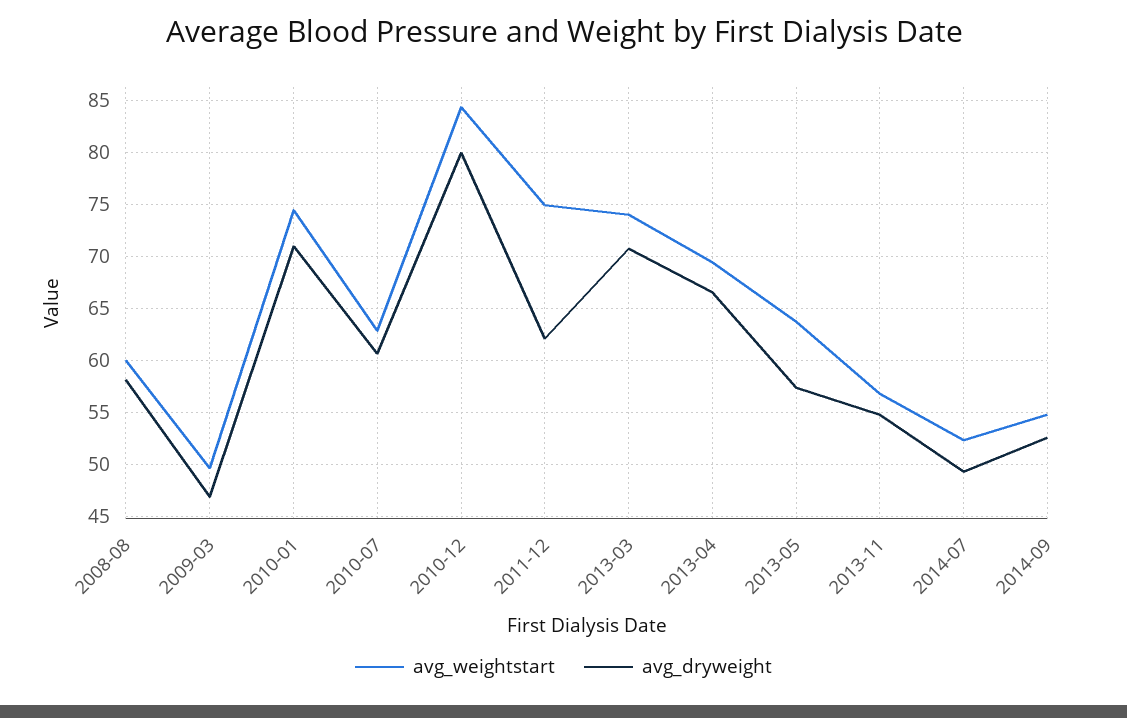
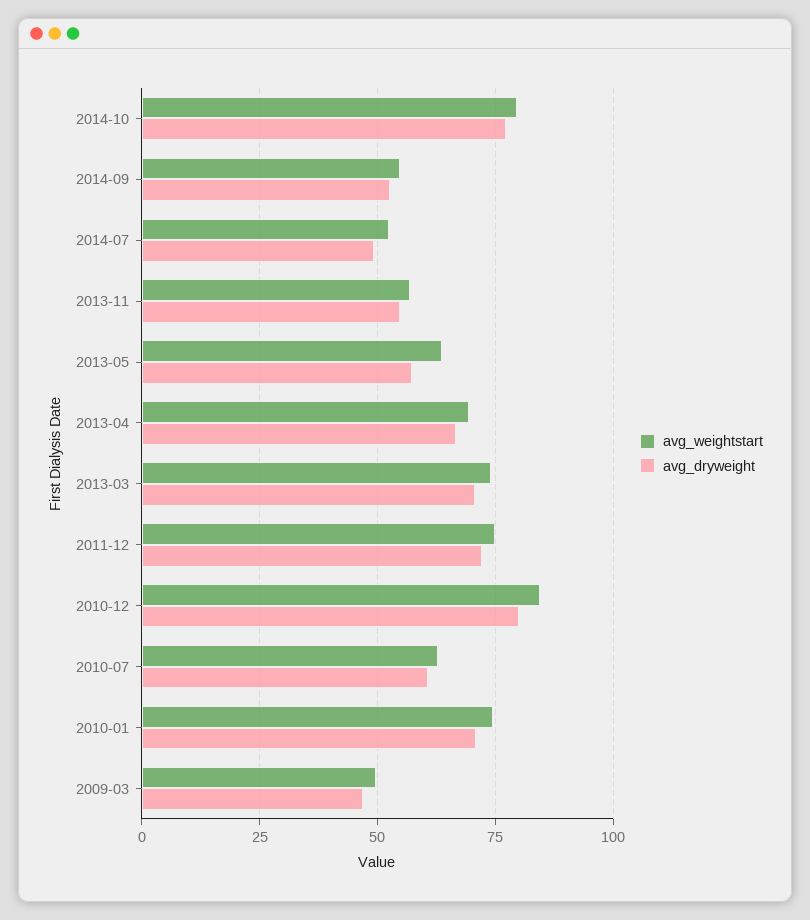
avg_weightstart, 2008-08: 60 -> none
avg_dryweight, 2008-08: 58 -> none
avg_dryweight, 2011-12: 62 -> 72.5
avg_weightstart, 2014-10: none -> 80
avg_dryweight, 2014-10: none -> 77.5

